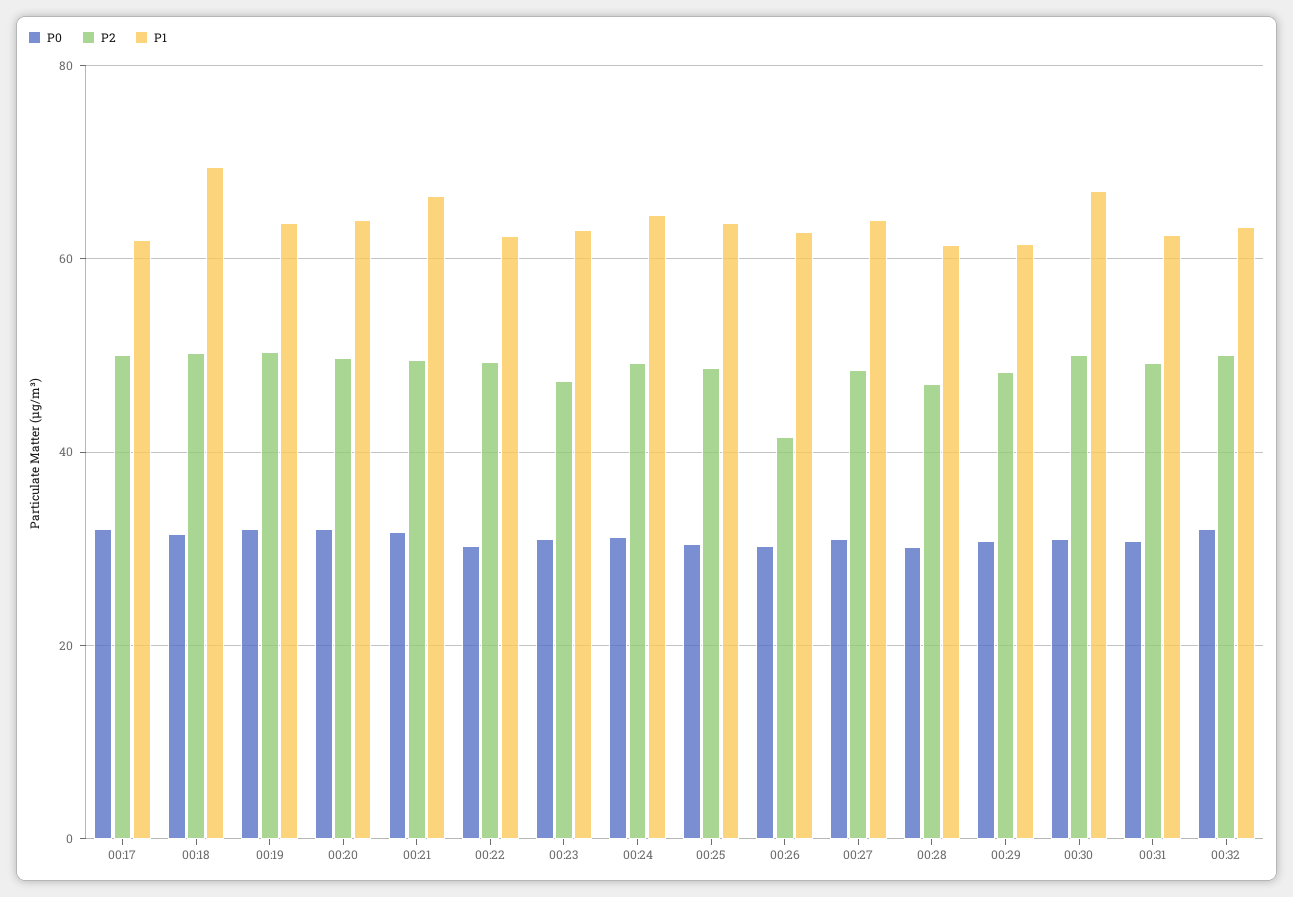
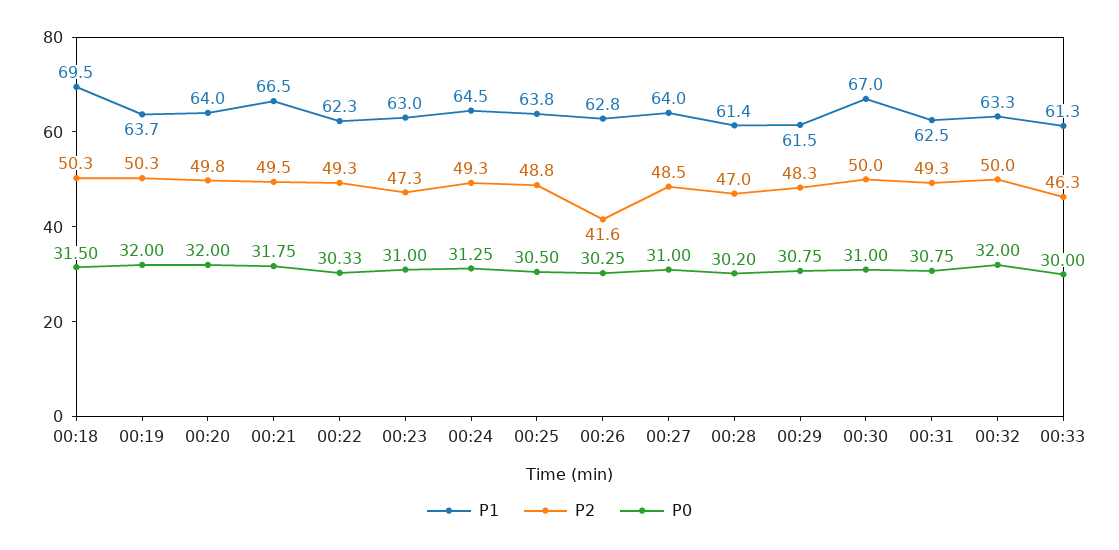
P0, 00:17: 32 -> none
P2, 00:17: 50 -> none
P1, 00:17: 62 -> none
P1, 00:33: none -> 61.3
P2, 00:33: none -> 46.3
P0, 00:33: none -> 30

